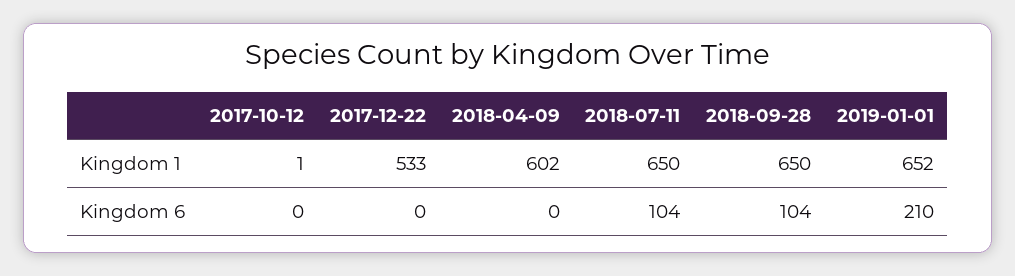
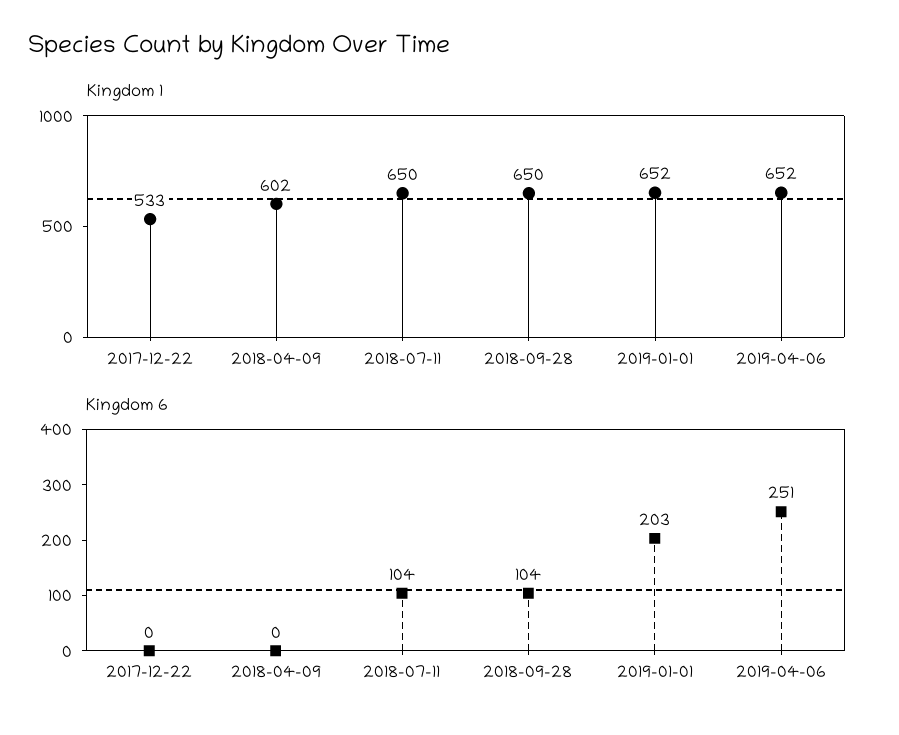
Kingdom 1, 2017-10-12: 1 -> none
Kingdom 6, 2017-10-12: 0 -> none
Kingdom 6, 2019-01-01: 210 -> 203
Kingdom 1, 2019-04-06: none -> 652
Kingdom 6, 2019-04-06: none -> 251

